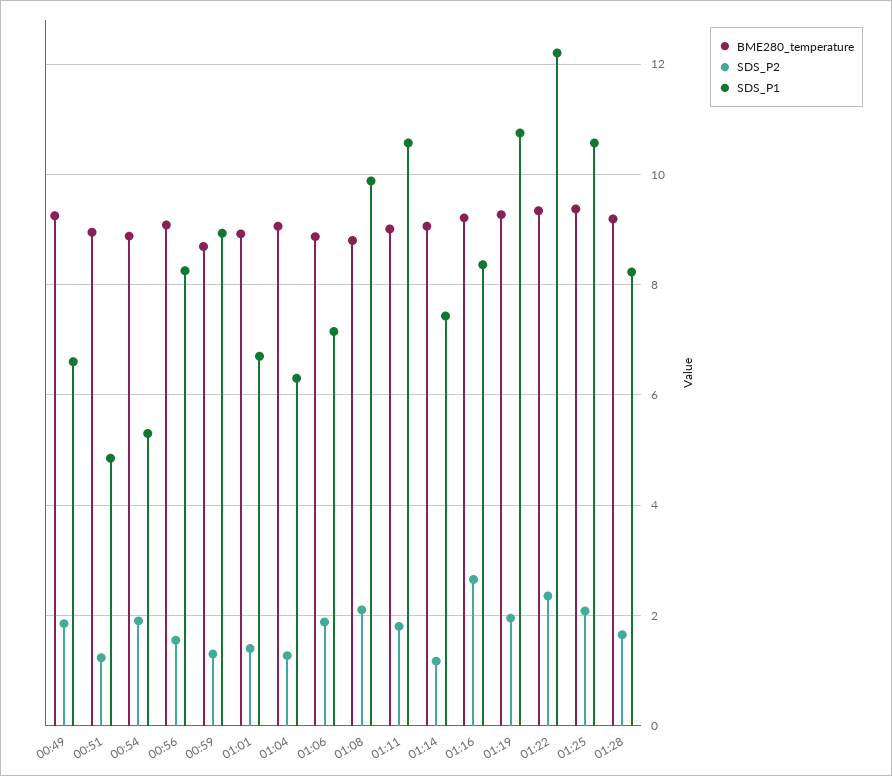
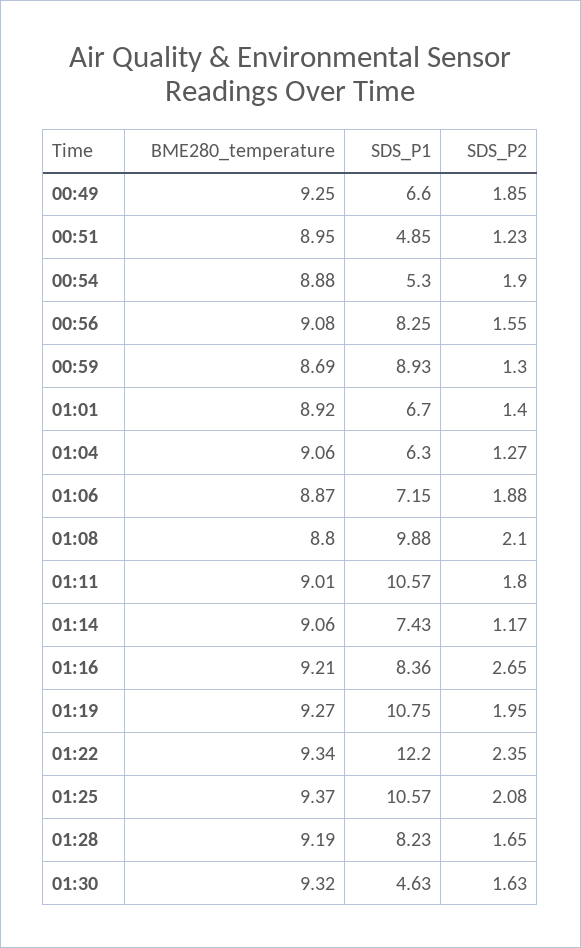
BME280_temperature, 01:30: none -> 9.32
SDS_P1, 01:30: none -> 4.63
SDS_P2, 01:30: none -> 1.63

